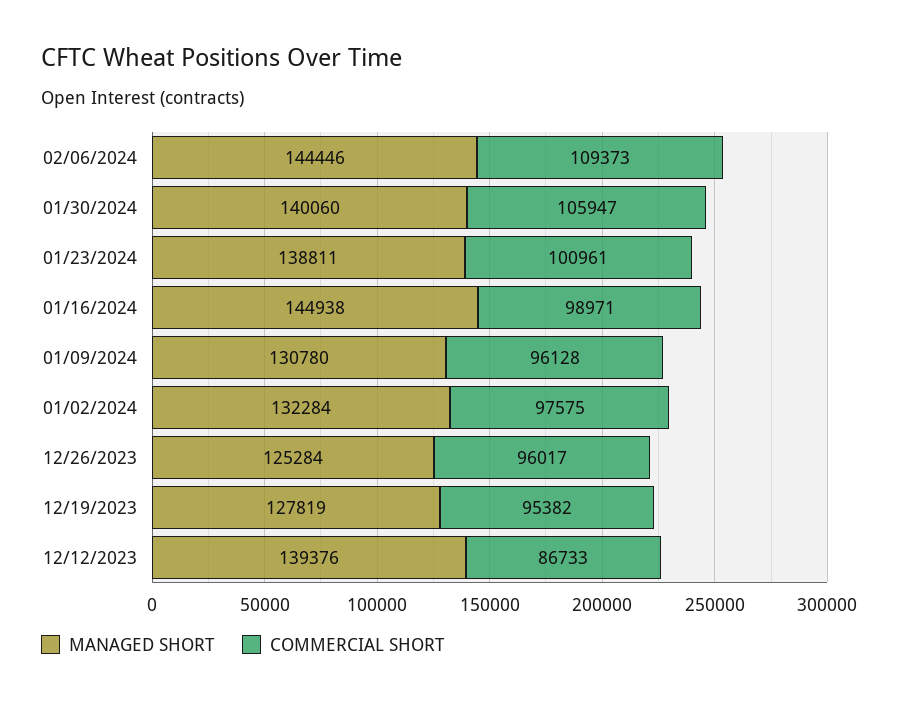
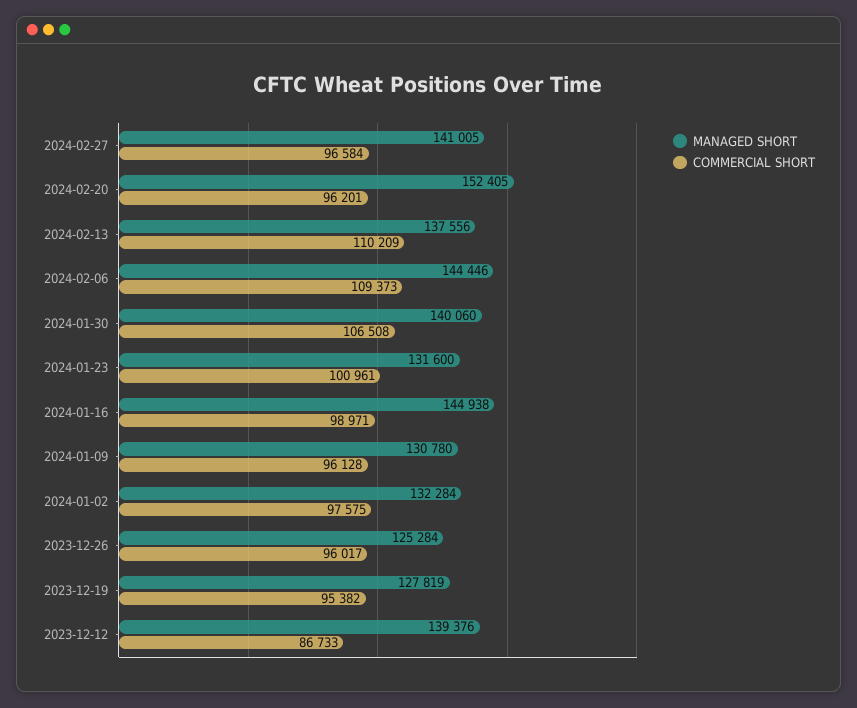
COMMERCIAL SHORT, 01/30/2024: 105947 -> 106508
MANAGED SHORT, 01/23/2024: 138811 -> 131600
MANAGED SHORT, 2024-02-27: none -> 141005
COMMERCIAL SHORT, 2024-02-27: none -> 96584
MANAGED SHORT, 2024-02-20: none -> 152405
COMMERCIAL SHORT, 2024-02-20: none -> 96201
MANAGED SHORT, 2024-02-13: none -> 137556
COMMERCIAL SHORT, 2024-02-13: none -> 110209

